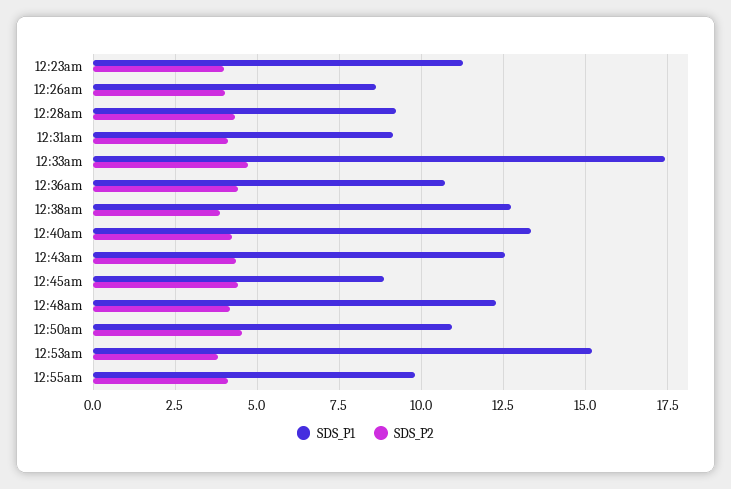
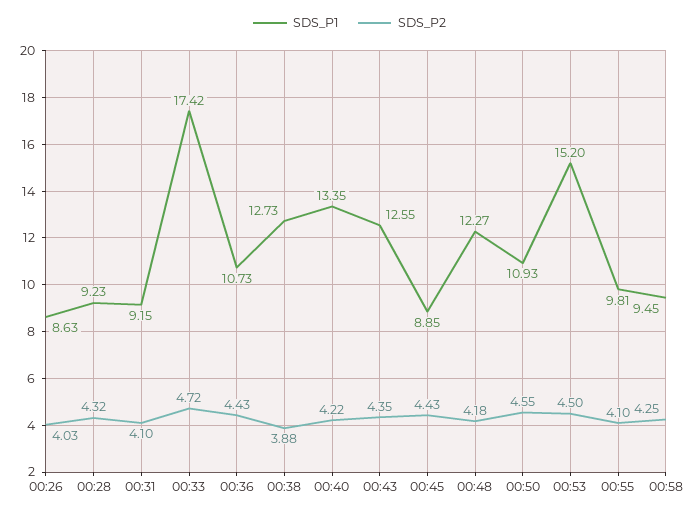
SDS_P1, 12:23am: 11.25 -> none
SDS_P2, 12:23am: 4 -> none
SDS_P2, 12:53am: 3.75 -> 4.5
SDS_P1, 00:58: none -> 9.45
SDS_P2, 00:58: none -> 4.25

